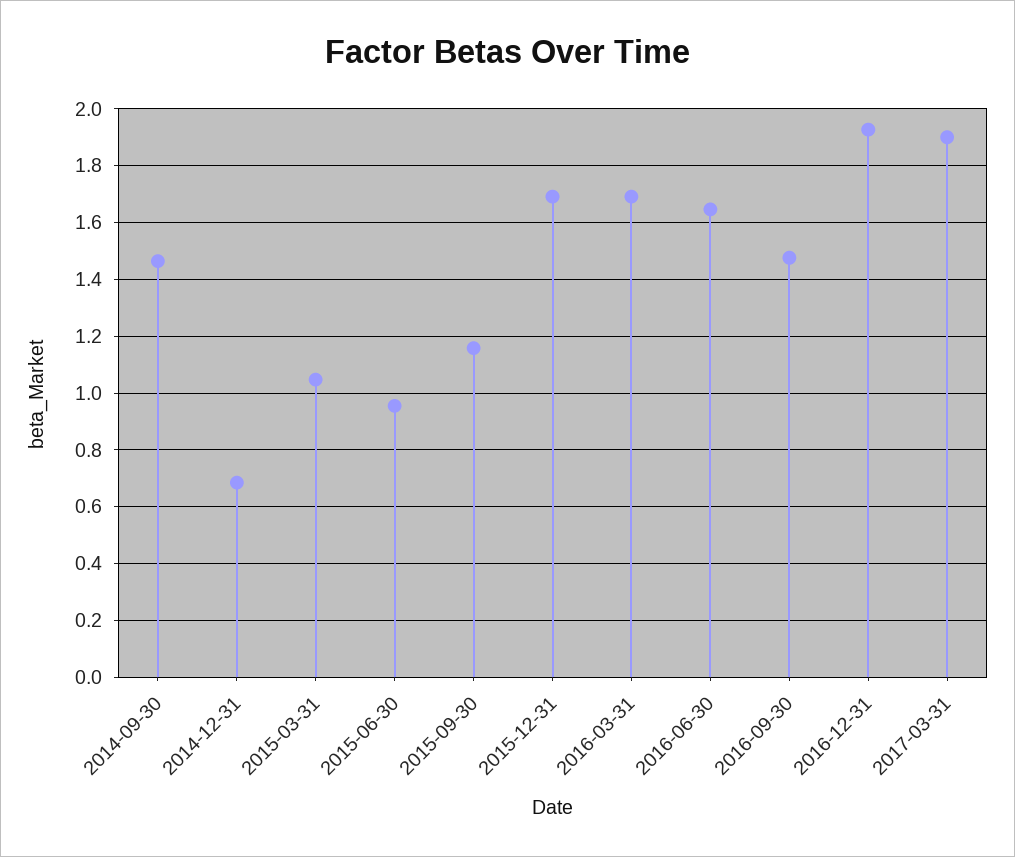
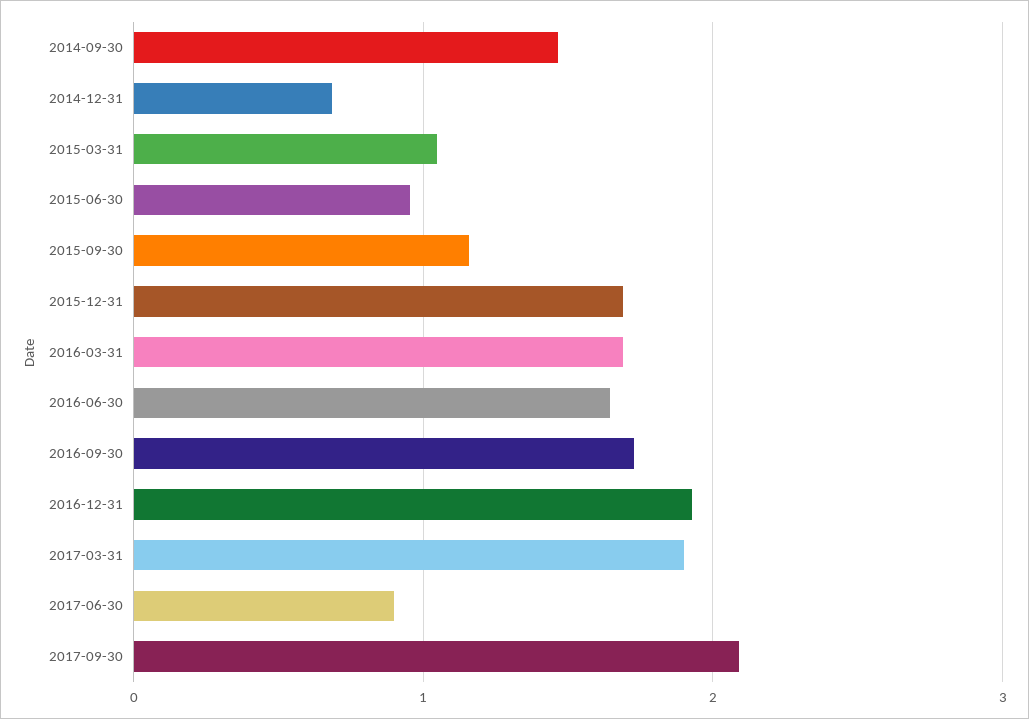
2016-09-30: 1.475 -> 1.7
2017-06-30: none -> 0.9
2017-09-30: none -> 2.1

